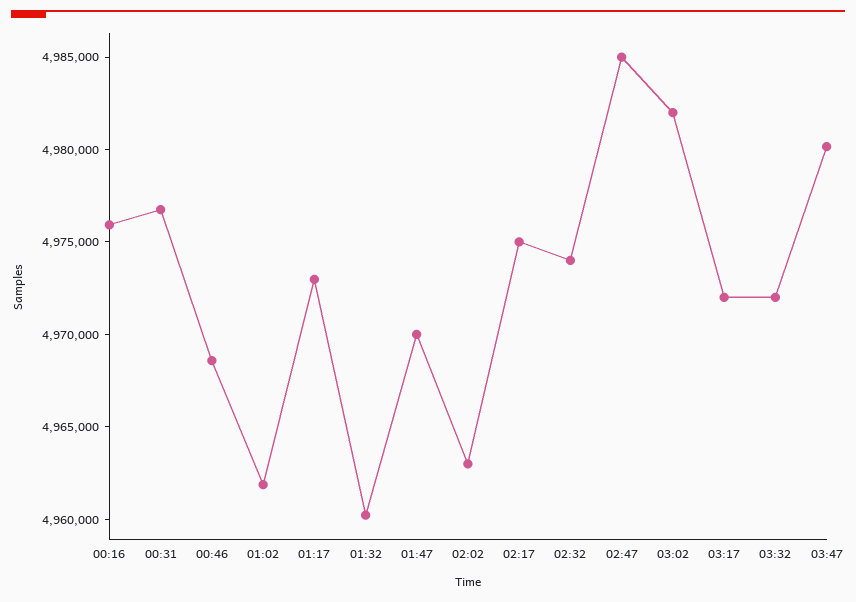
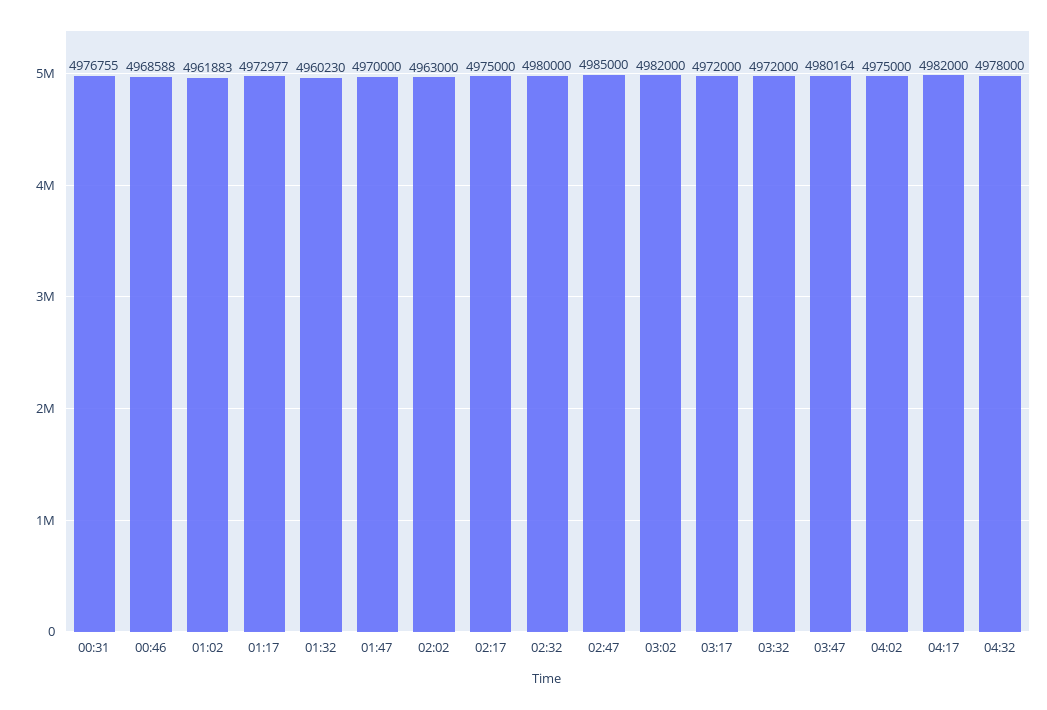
00:16: 4976000 -> none
02:32: 4974000 -> 4980000
04:02: none -> 4975000
04:17: none -> 4982000
04:32: none -> 4978000

